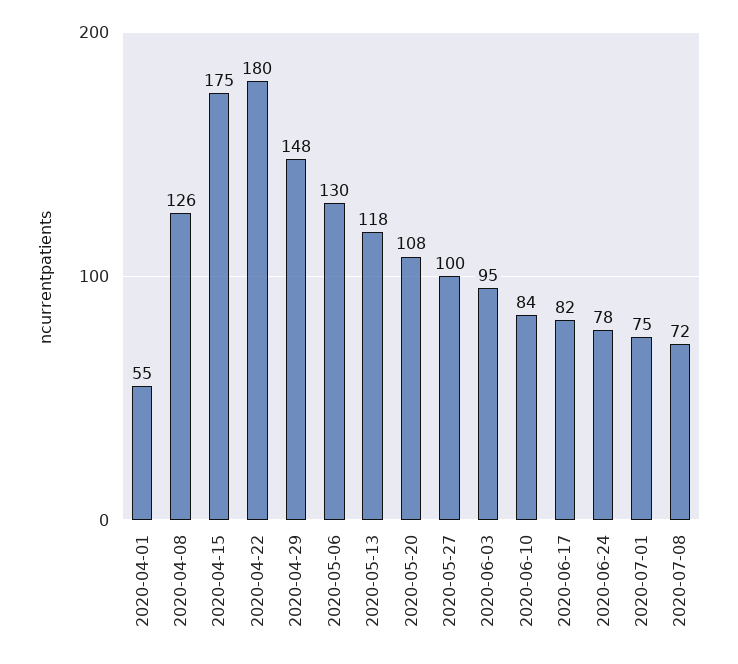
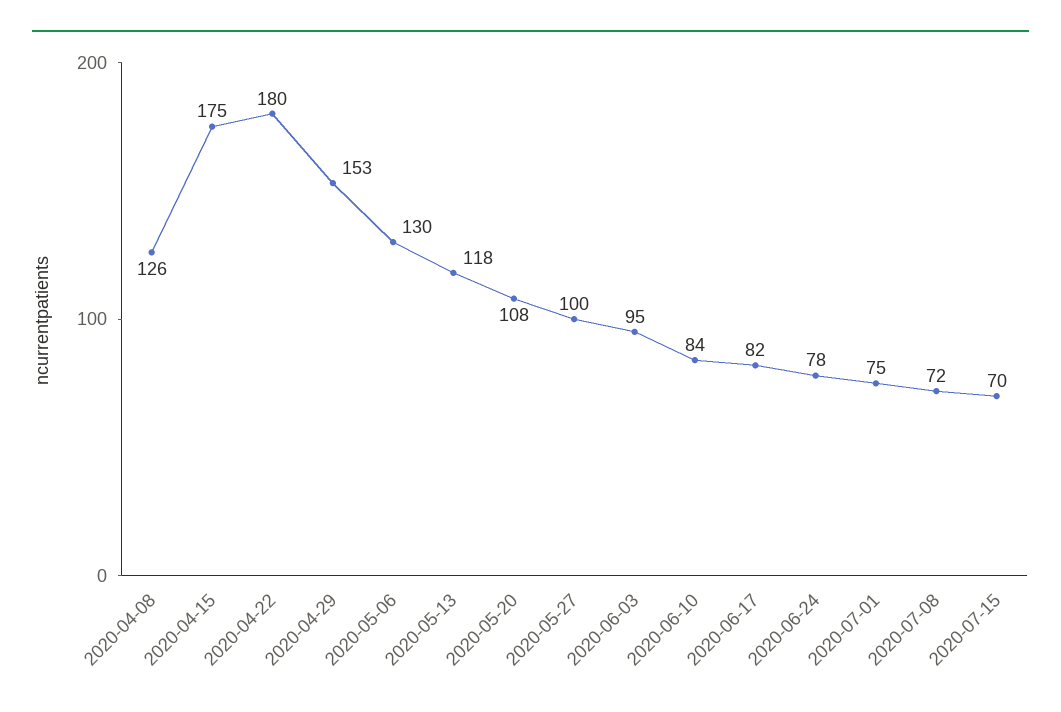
2020-04-01: 55 -> none
2020-04-29: 148 -> 153
2020-07-15: none -> 70

